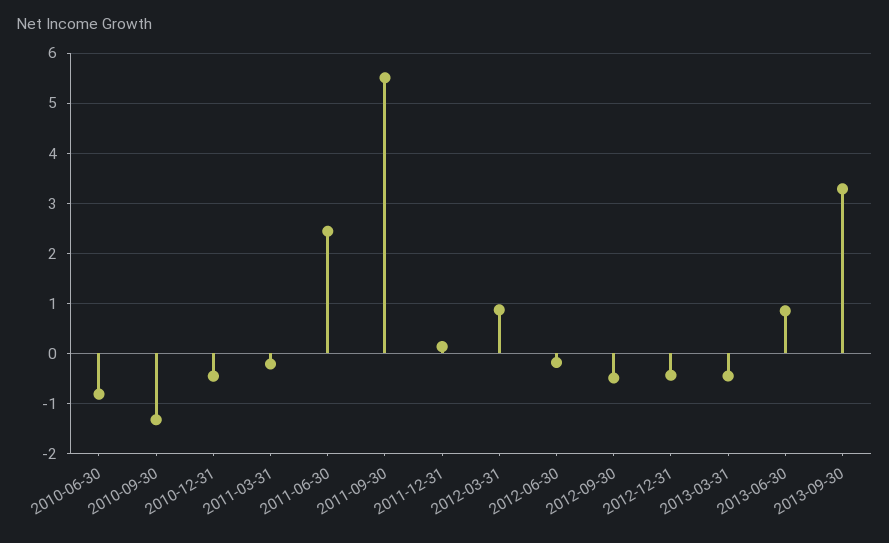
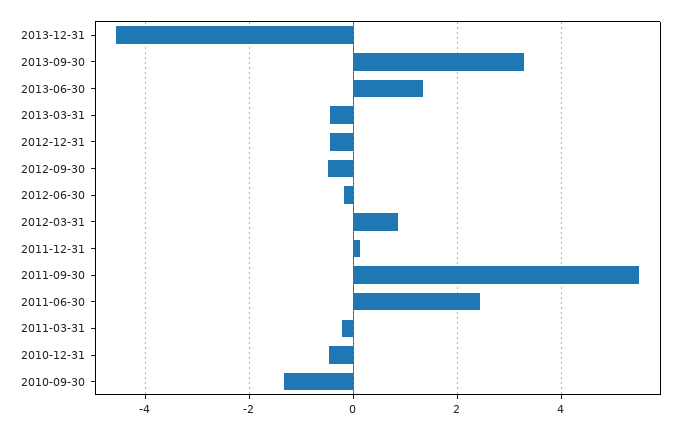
2010-06-30: -0.8 -> none
2013-06-30: 0.8 -> 1.4
2013-12-31: none -> -4.6

